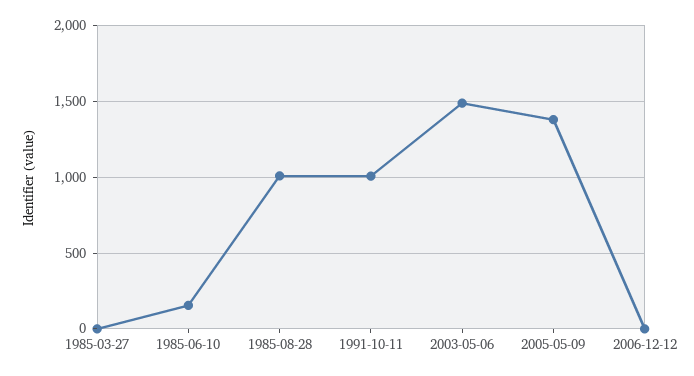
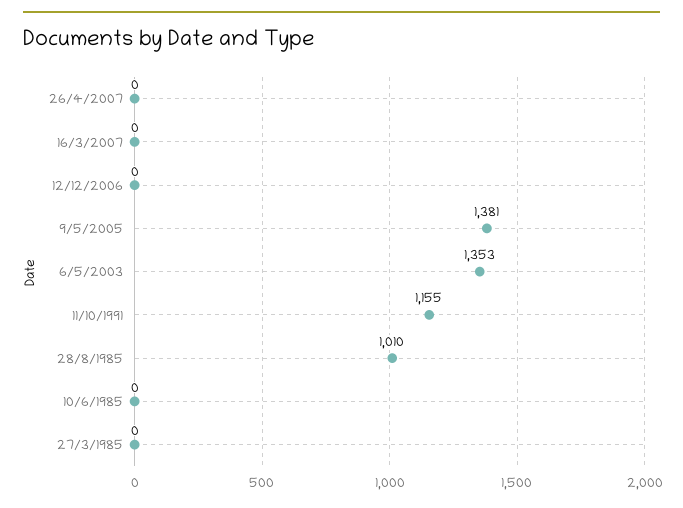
1985-06-10: 150 -> 0
1991-10-11: 1000 -> 1155
2003-05-06: 1500 -> 1353
26/4/2007: none -> 0
16/3/2007: none -> 0

